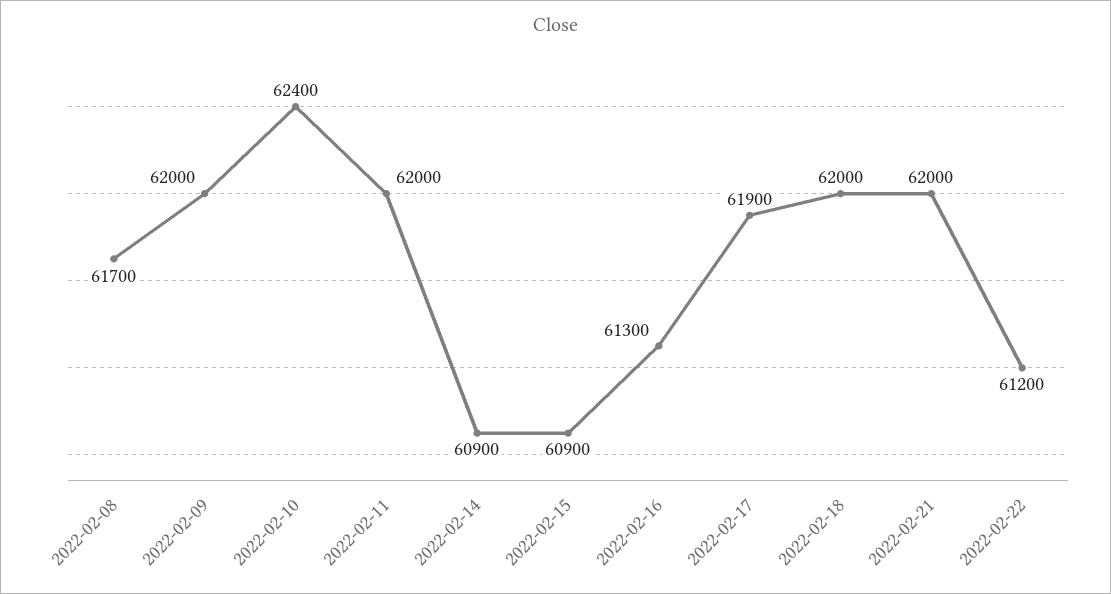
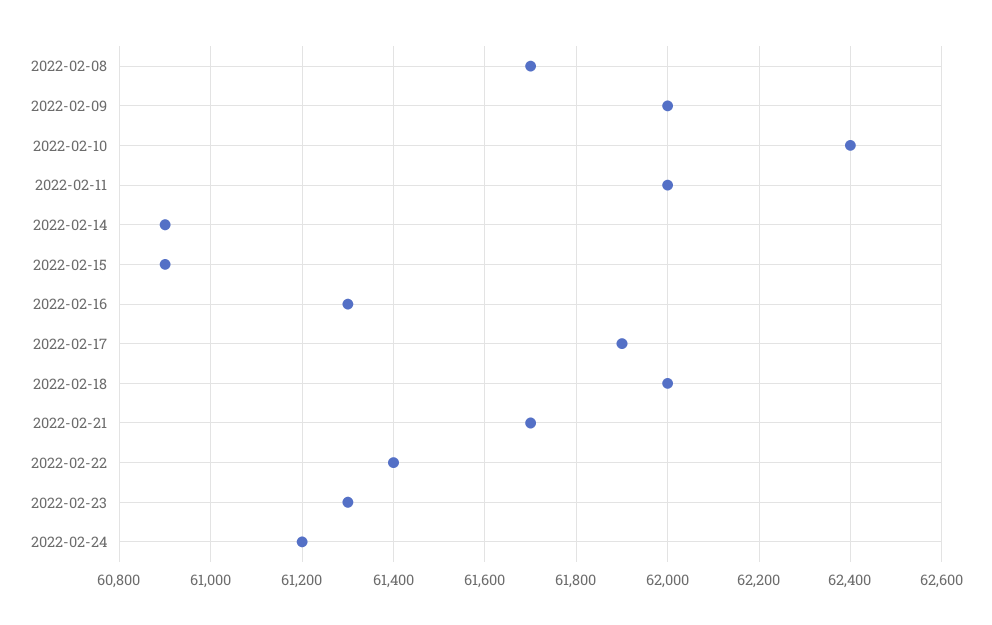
2022-02-21: 62000 -> 61700
2022-02-22: 61200 -> 61400
2022-02-23: none -> 61300
2022-02-24: none -> 61200

